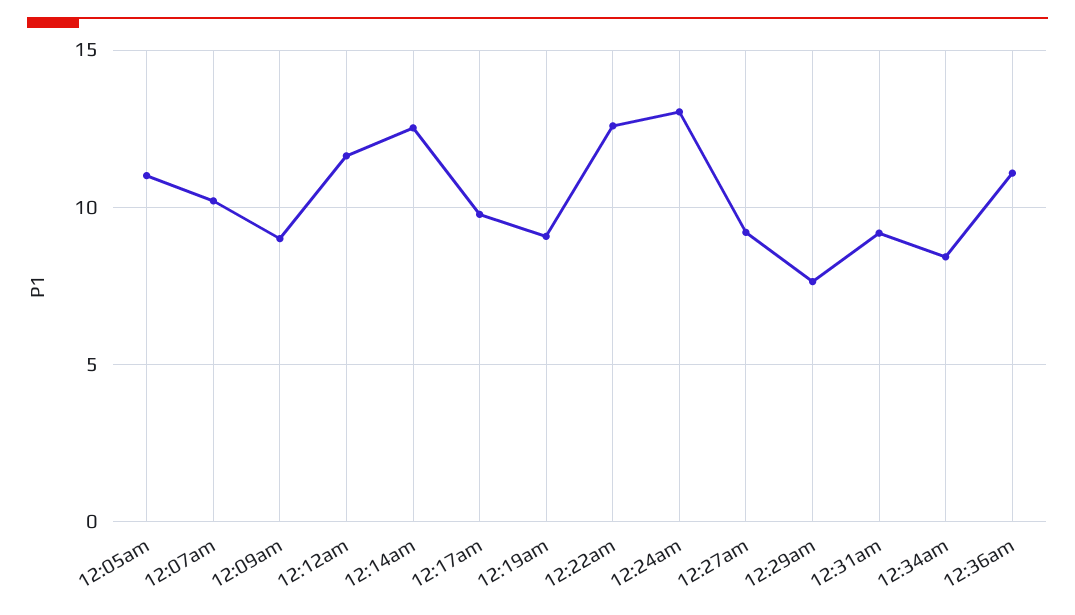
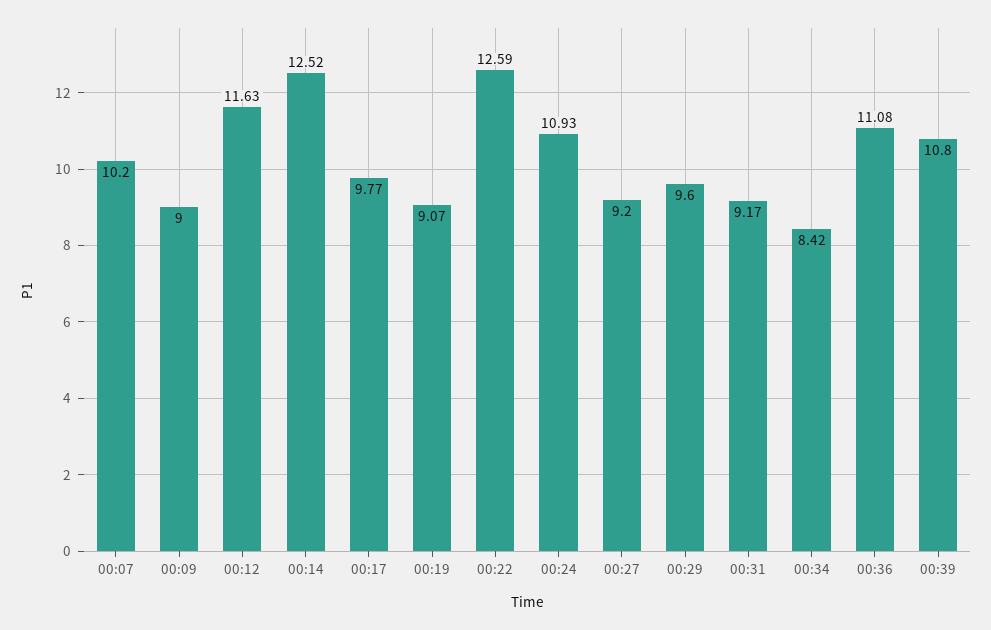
12:05am: 11 -> none
12:24am: 13 -> 10.93
12:29am: 7.5 -> 9.6
00:39: none -> 10.8

